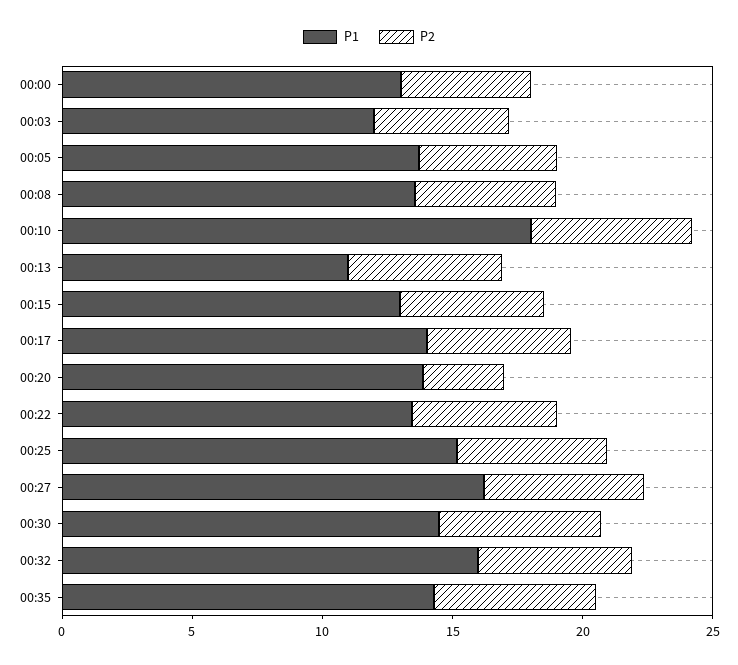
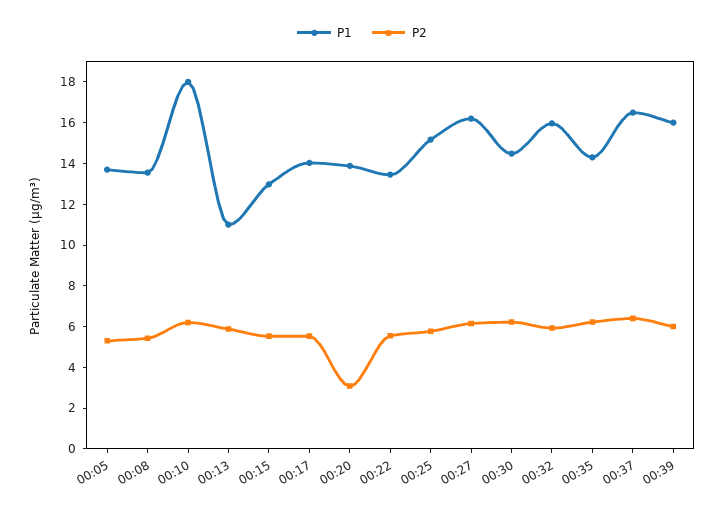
P1, 00:00: 13 -> none
P2, 00:00: 5 -> none
P1, 00:03: 12 -> none
P2, 00:03: 5 -> none
P1, 00:37: none -> 16.5
P2, 00:37: none -> 6.5
P1, 00:39: none -> 16
P2, 00:39: none -> 6

